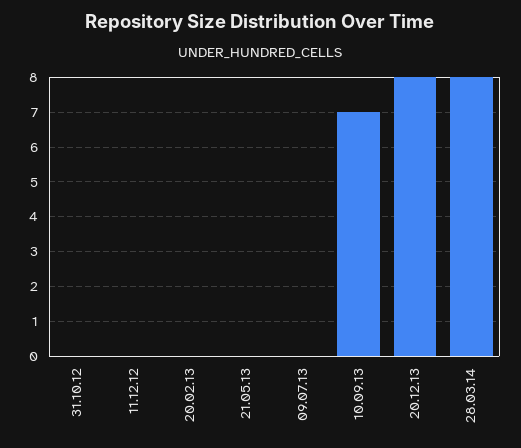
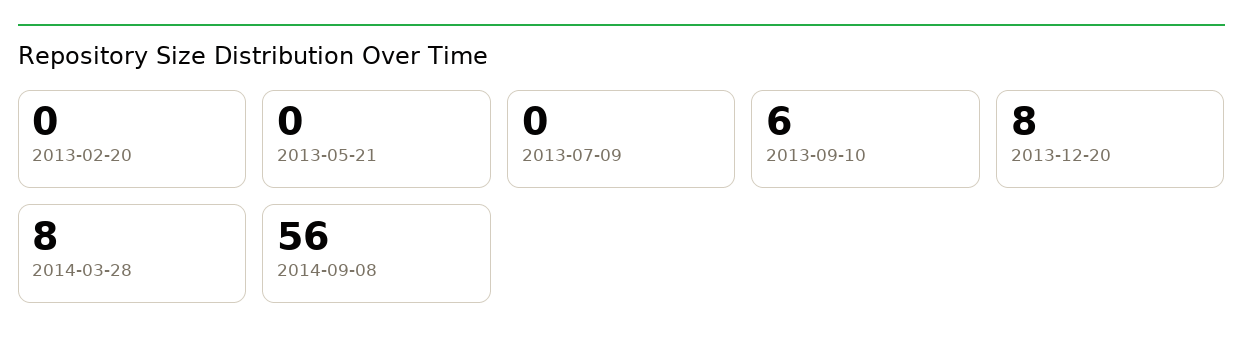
31.10.12: 0 -> none
11.12.12: 0 -> none
10.09.13: 7 -> 6
2014-09-08: none -> 56

